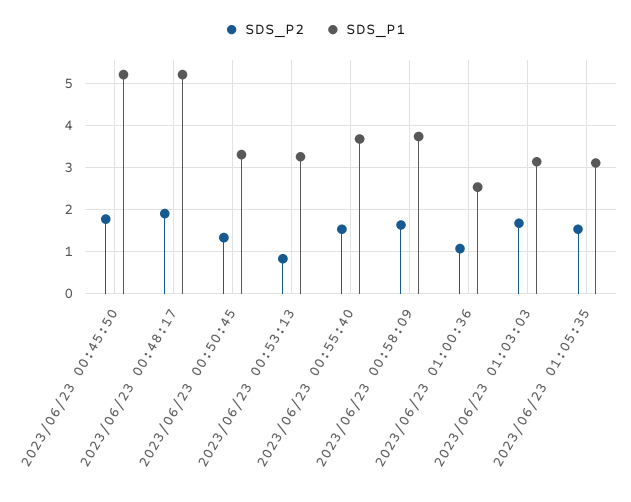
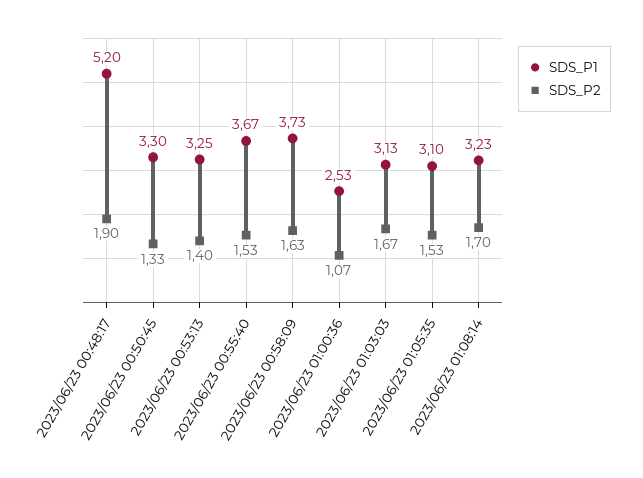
SDS_P2, 2023/06/23 00:45:50: 1.8 -> none
SDS_P1, 2023/06/23 00:45:50: 5.2 -> none
SDS_P2, 2023/06/23 00:53:13: 0.8 -> 1.4
SDS_P1, 2023/06/23 01:08:14: none -> 3.23
SDS_P2, 2023/06/23 01:08:14: none -> 1.7

